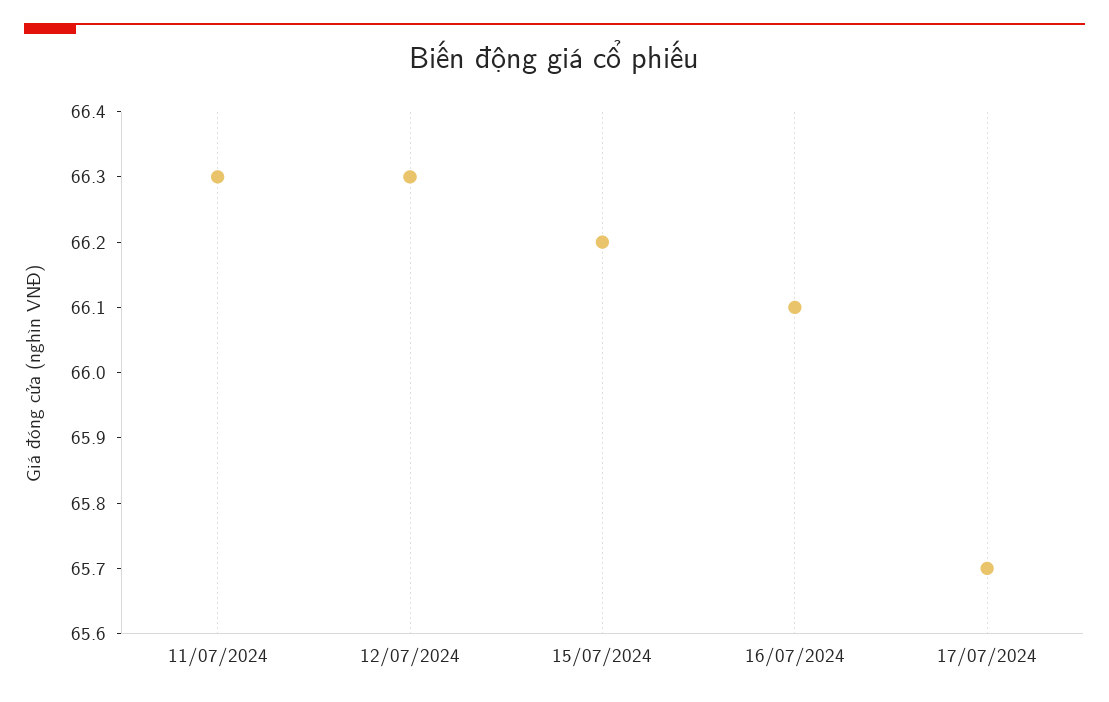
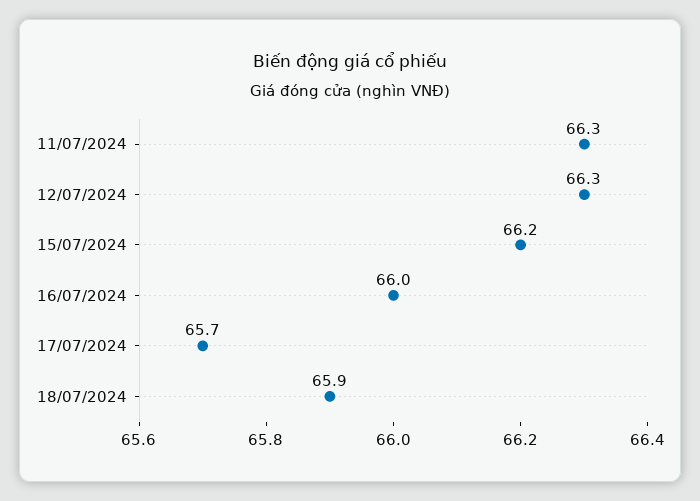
16/07/2024: 66.1 -> 66
18/07/2024: none -> 65.9

